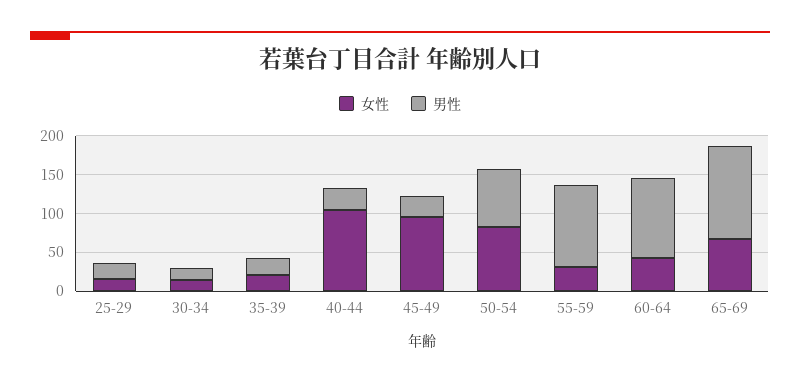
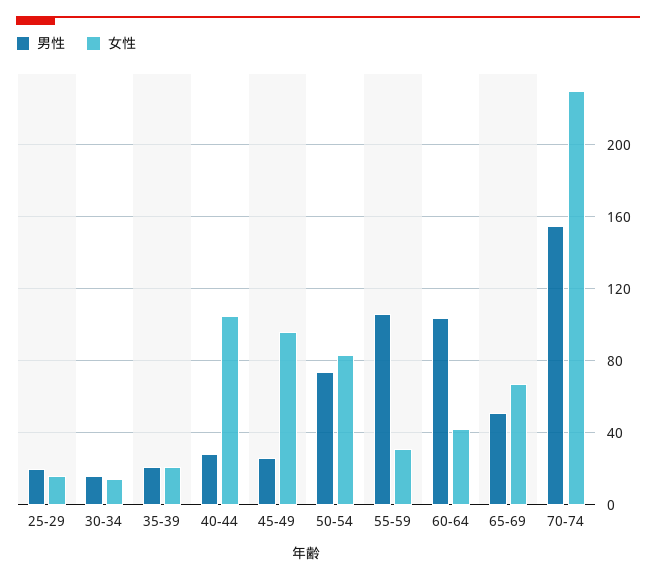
男性, 65-69: 125 -> 50
男性, 70-74: none -> 155
女性, 70-74: none -> 230

